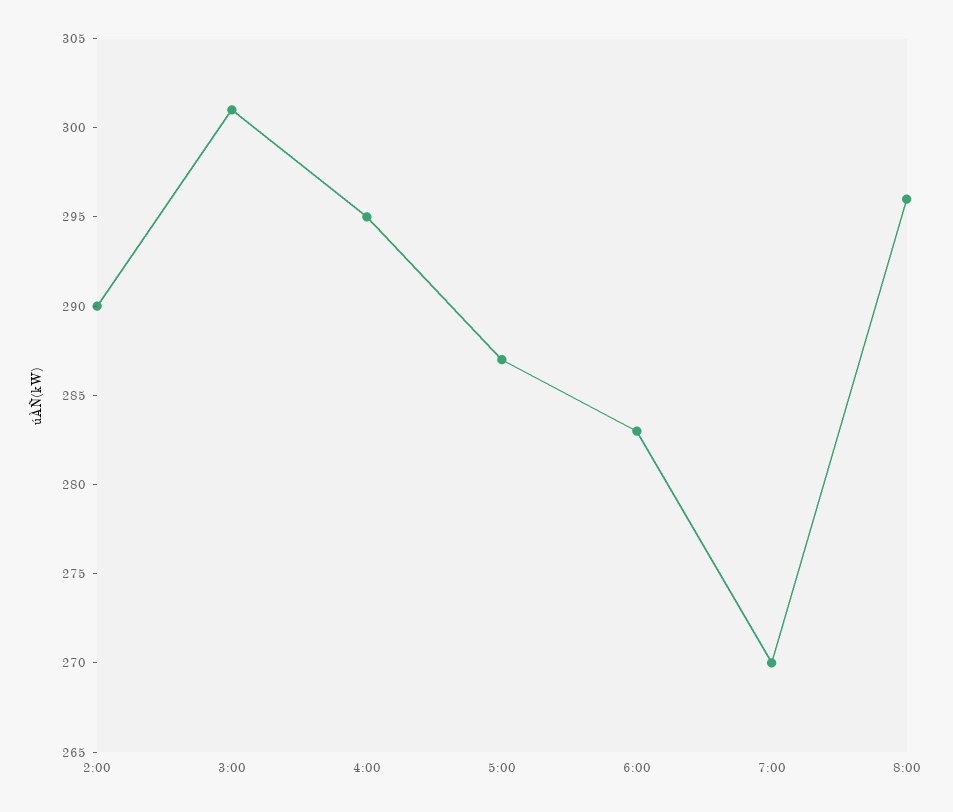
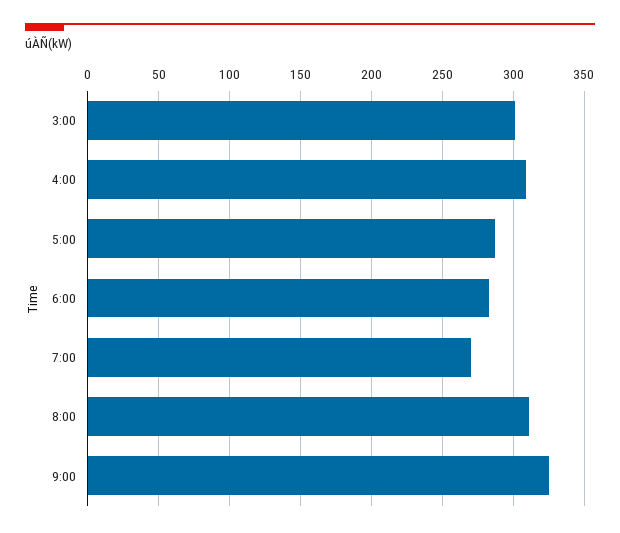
2:00: 290 -> none
4:00: 295 -> 310
8:00: 296 -> 310
9:00: none -> 325

